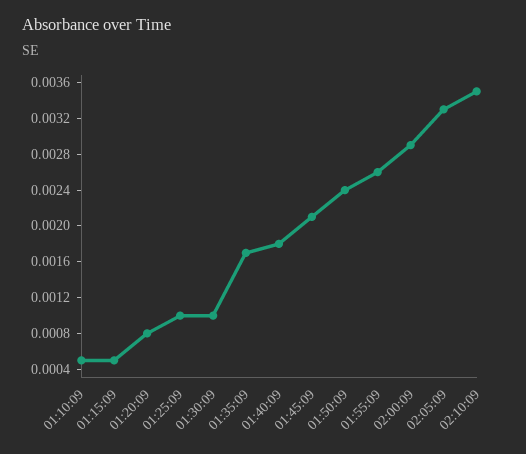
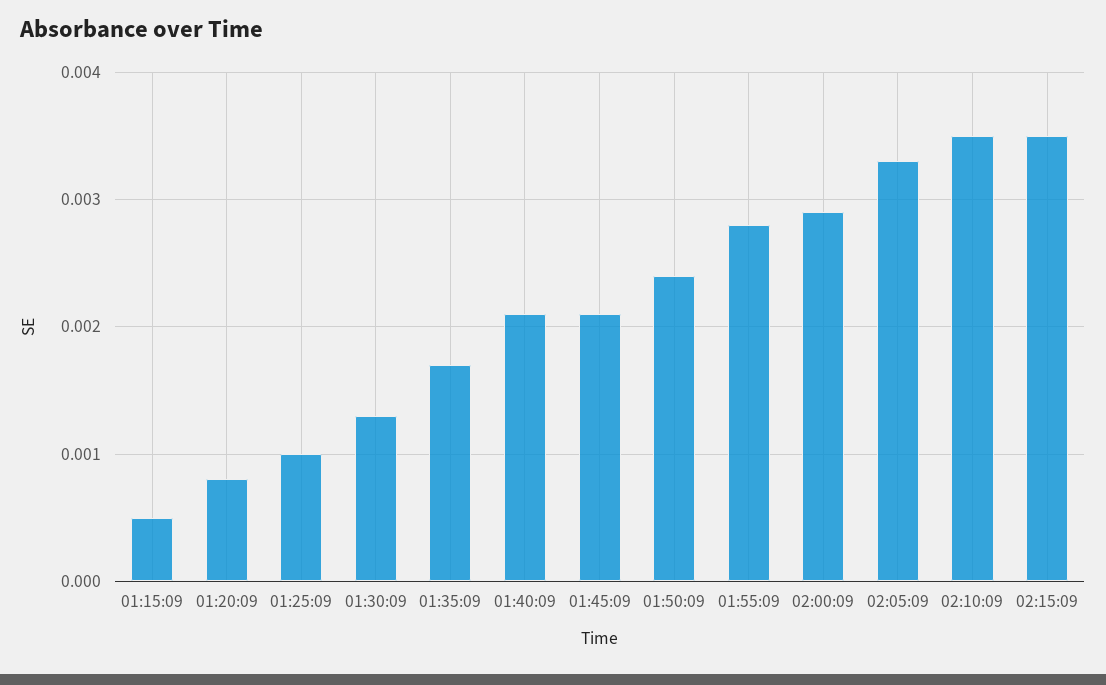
01:10:09: 0.0005 -> none
01:30:09: 0.001 -> 0.0013
01:40:09: 0.0018 -> 0.0021
01:55:09: 0.0026 -> 0.0028
02:15:09: none -> 0.0035

